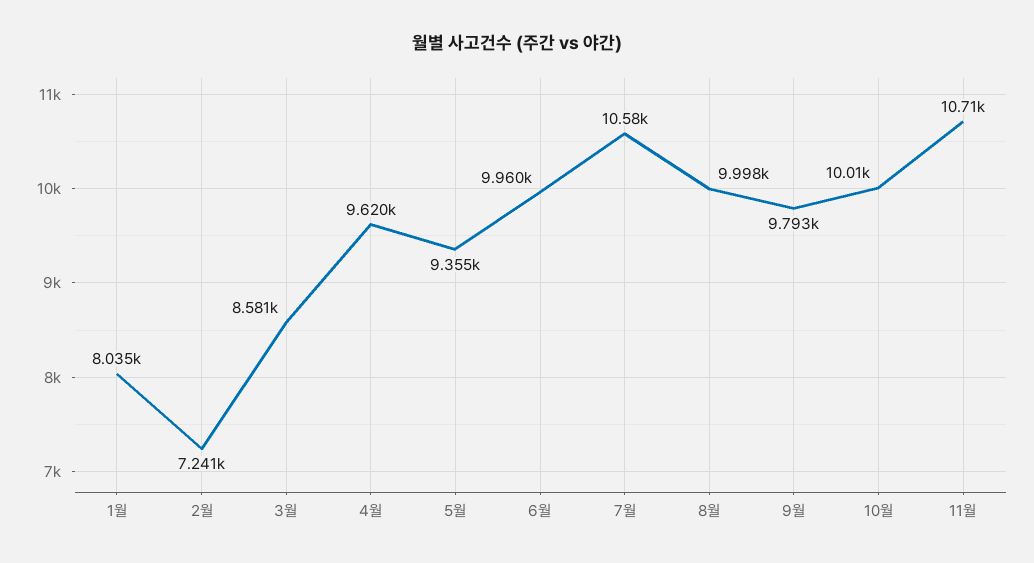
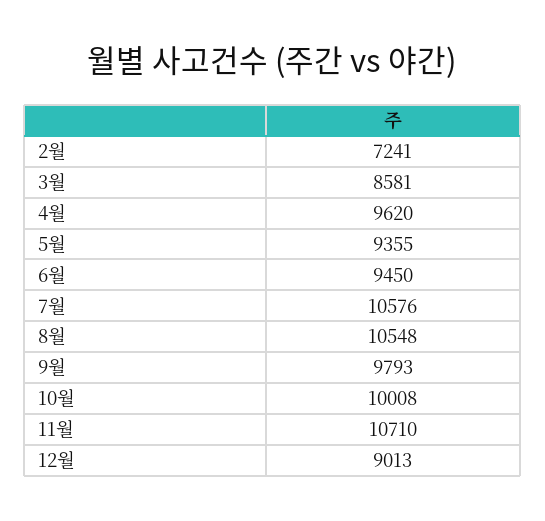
1월: 8035 -> none
6월: 9960 -> 9450
8월: 9998 -> 10548
12월: none -> 9013

